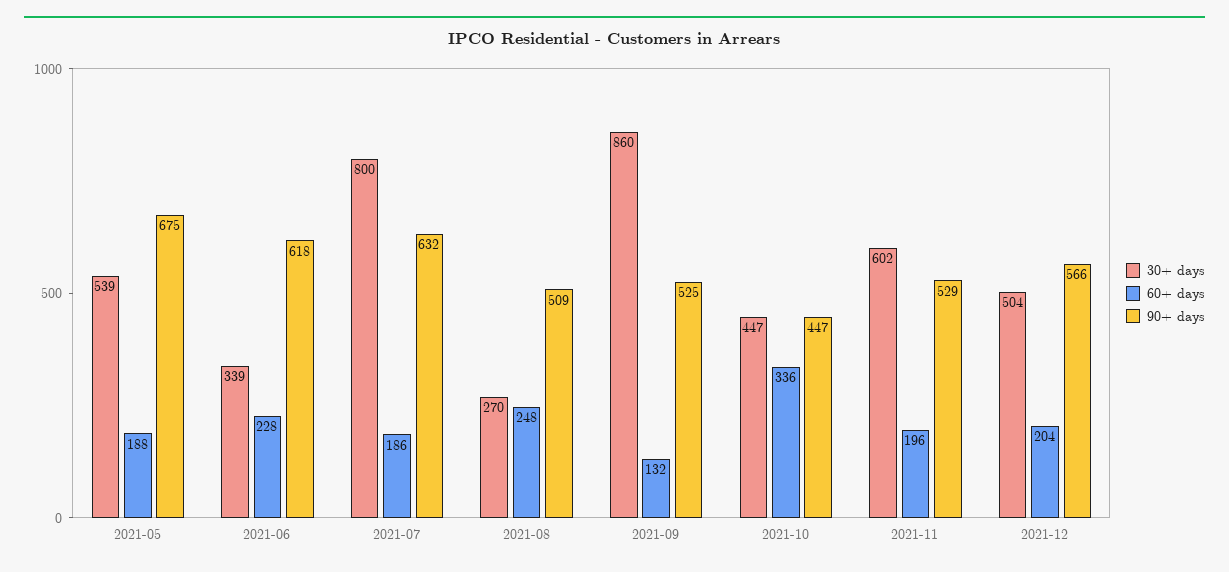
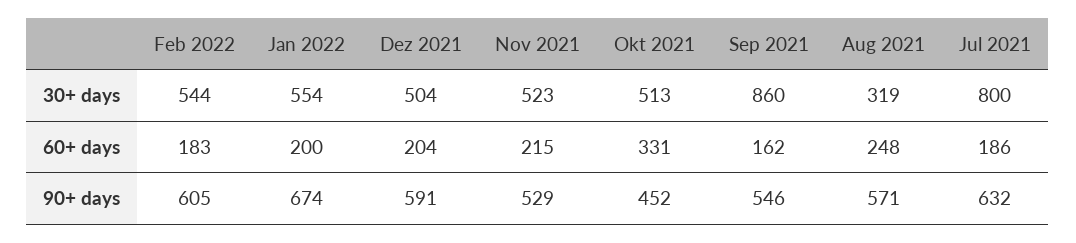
30+ days, 2021-05: 539 -> none
60+ days, 2021-05: 188 -> none
90+ days, 2021-05: 675 -> none
30+ days, 2021-06: 339 -> none
60+ days, 2021-06: 228 -> none
90+ days, 2021-06: 618 -> none
30+ days, 2021-08: 270 -> 319
90+ days, 2021-08: 509 -> 571
60+ days, 2021-09: 132 -> 162
90+ days, 2021-09: 525 -> 546
30+ days, 2021-10: 447 -> 513
60+ days, 2021-10: 336 -> 331
90+ days, 2021-10: 447 -> 452
30+ days, 2021-11: 602 -> 523
60+ days, 2021-11: 196 -> 215
90+ days, 2021-12: 566 -> 591
30+ days, Feb 2022: none -> 544
30+ days, Jan 2022: none -> 554
60+ days, Feb 2022: none -> 183
60+ days, Jan 2022: none -> 200
90+ days, Feb 2022: none -> 605
90+ days, Jan 2022: none -> 674

